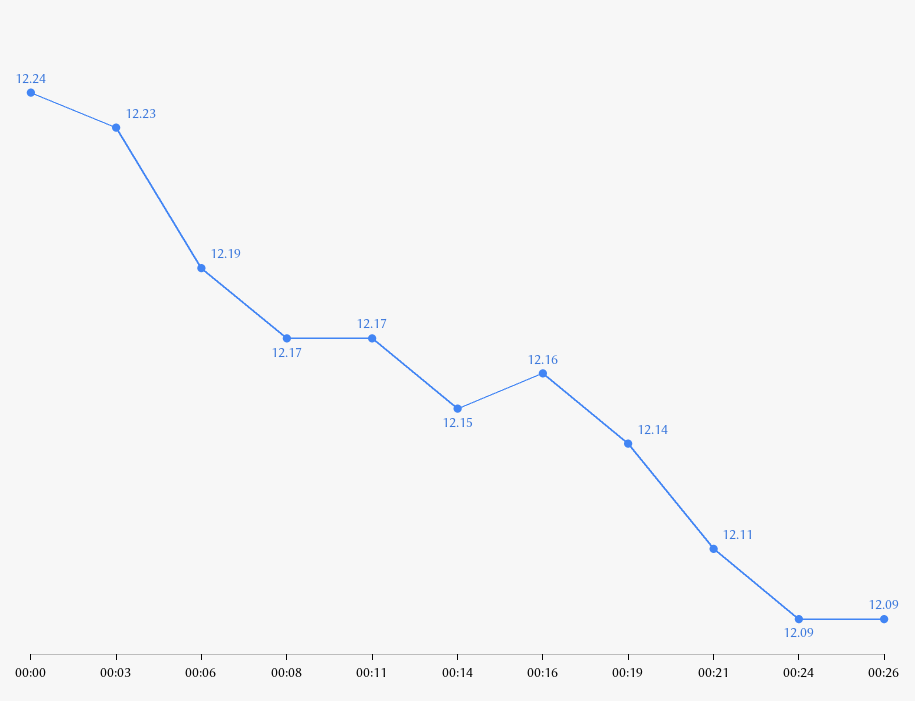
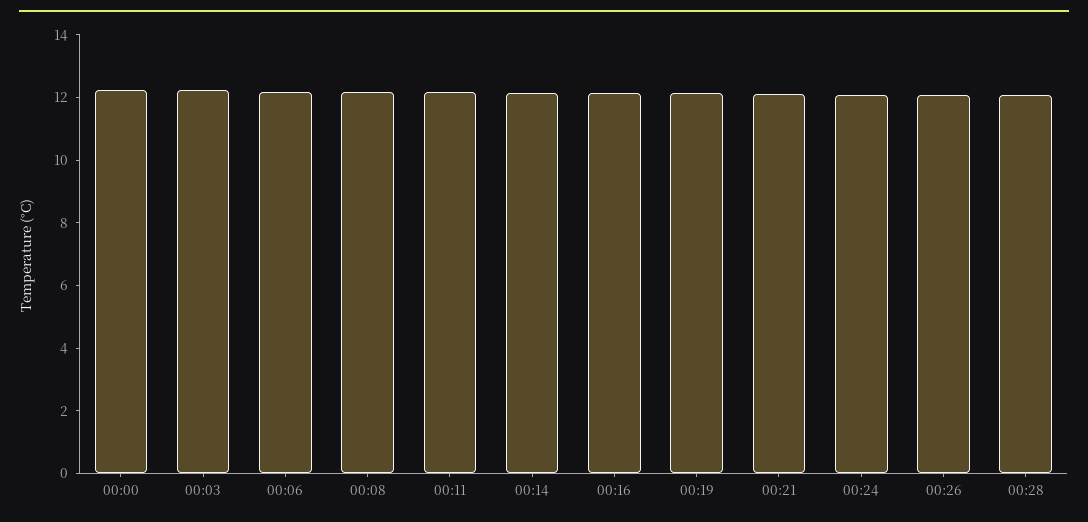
00:28: none -> 12

